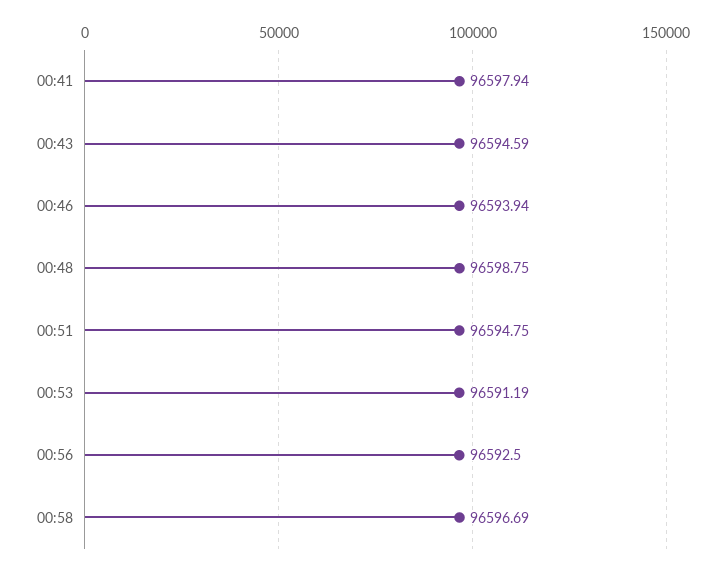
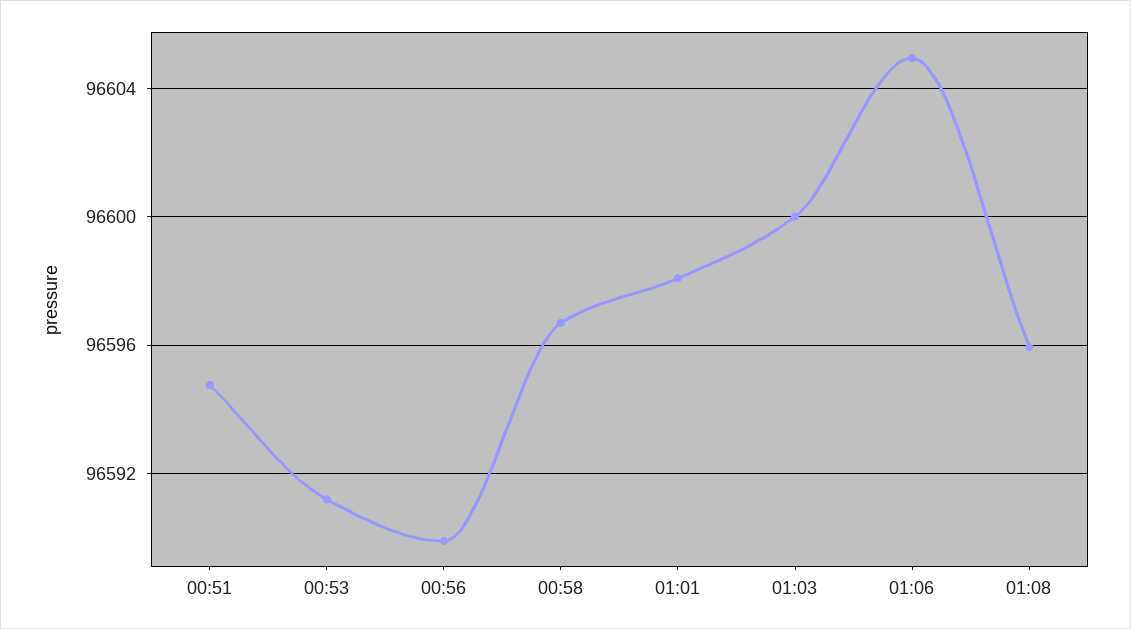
00:41: 96597.94 -> none
00:43: 96594.59 -> none
00:46: 96593.94 -> none
00:48: 96598.75 -> none
00:56: 96592.5 -> 96590
01:01: none -> 96598
01:03: none -> 96600
01:06: none -> 96605
01:08: none -> 96596

